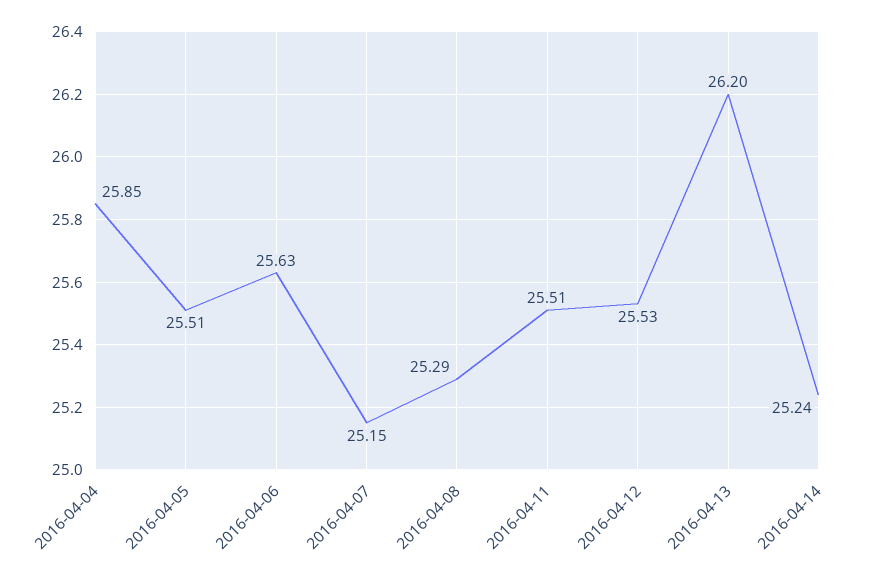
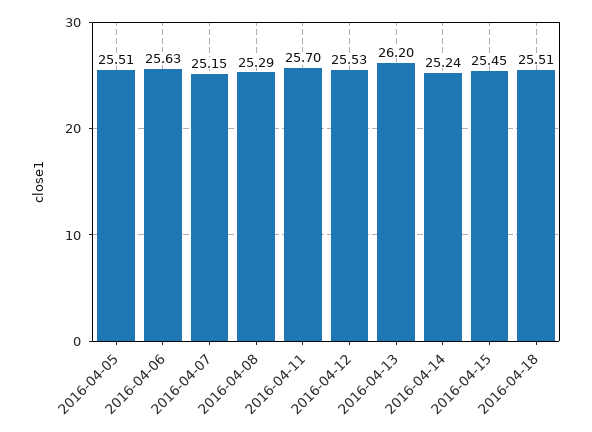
2016-04-04: 25.85 -> none
2016-04-11: 25.51 -> 25.7
2016-04-15: none -> 25.45
2016-04-18: none -> 25.51

